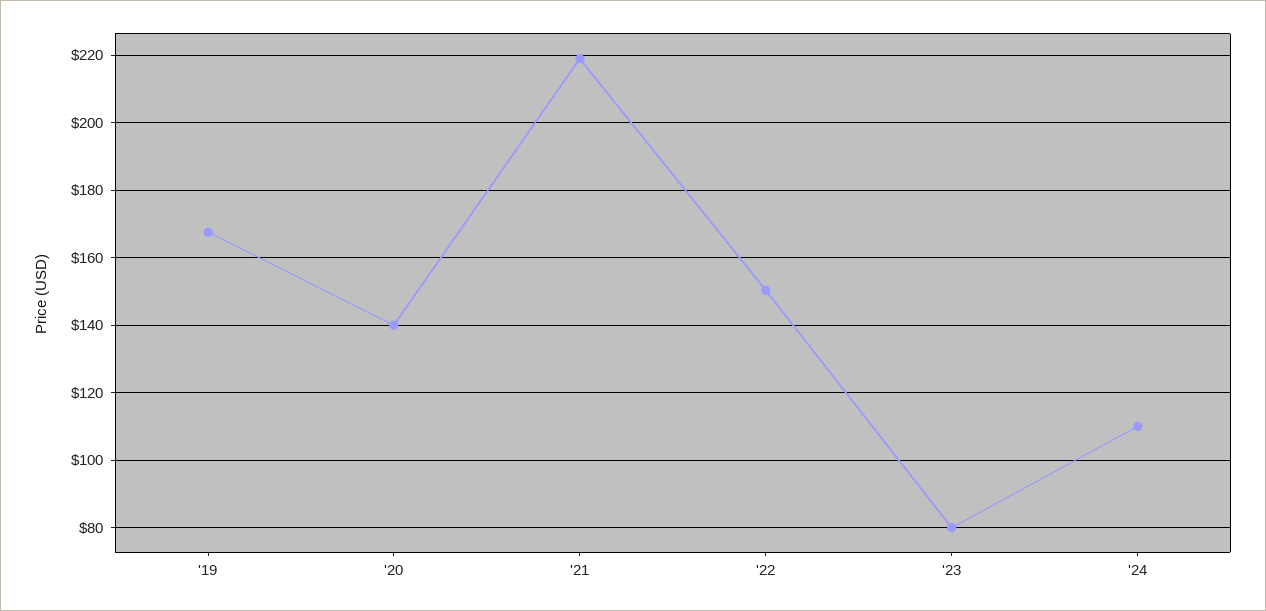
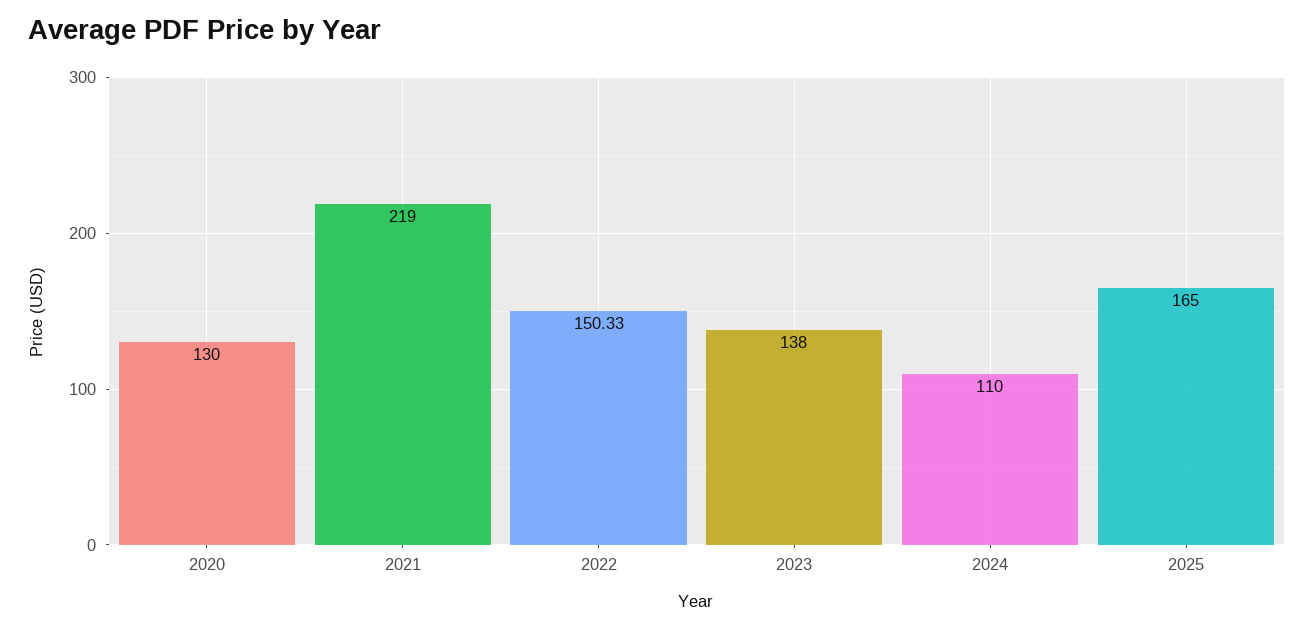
'19: 168 -> none
'20: 140 -> 130
'23: 80 -> 138
2025: none -> 165

